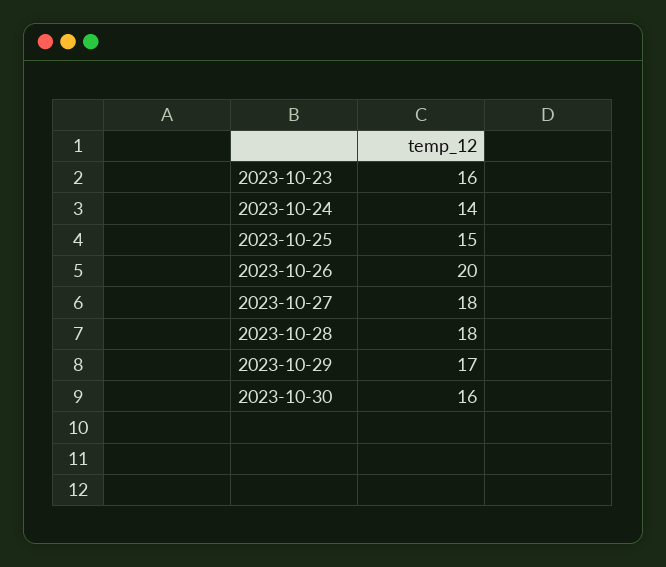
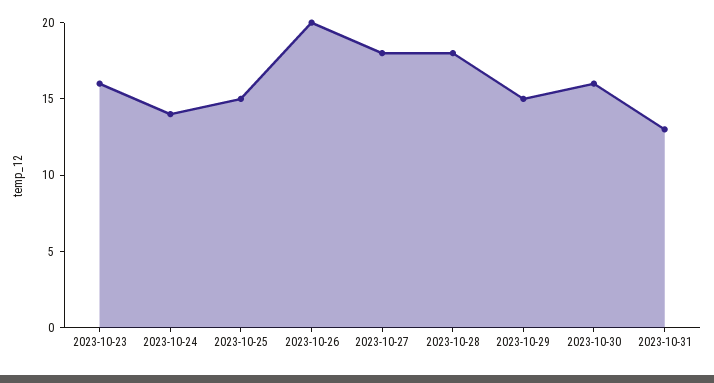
2023-10-29: 17 -> 15
2023-10-31: none -> 13

